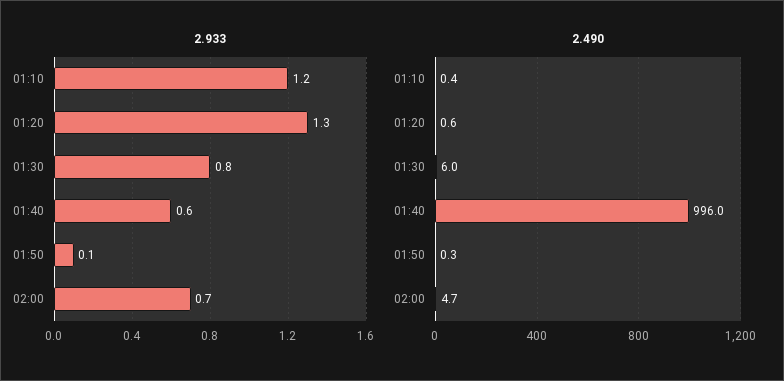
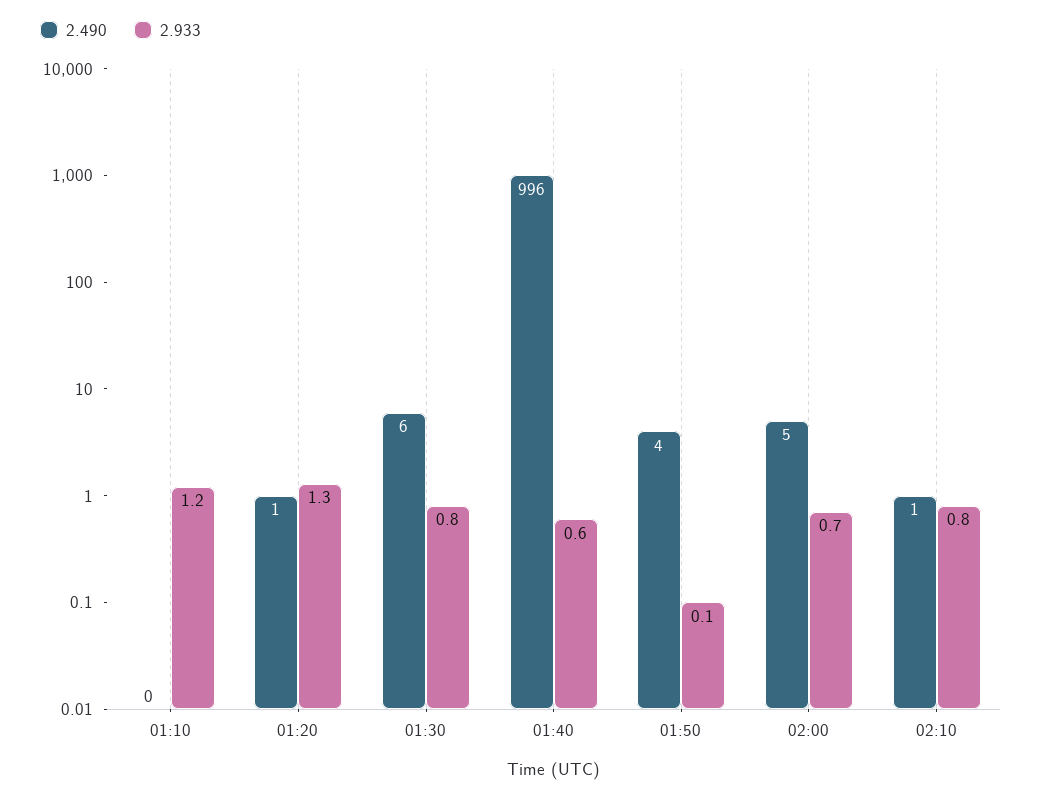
2.490, 01:50: 0.3 -> 4
2.490, 02:10: none -> 1
2.933, 02:10: none -> 0.8

